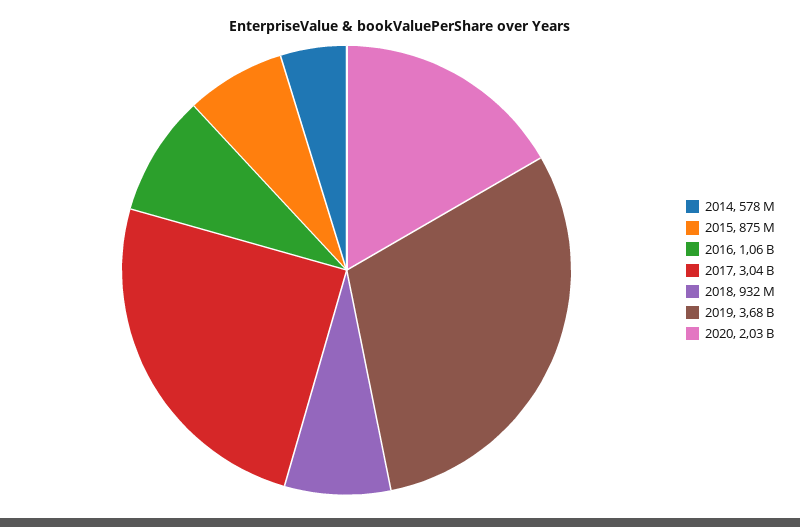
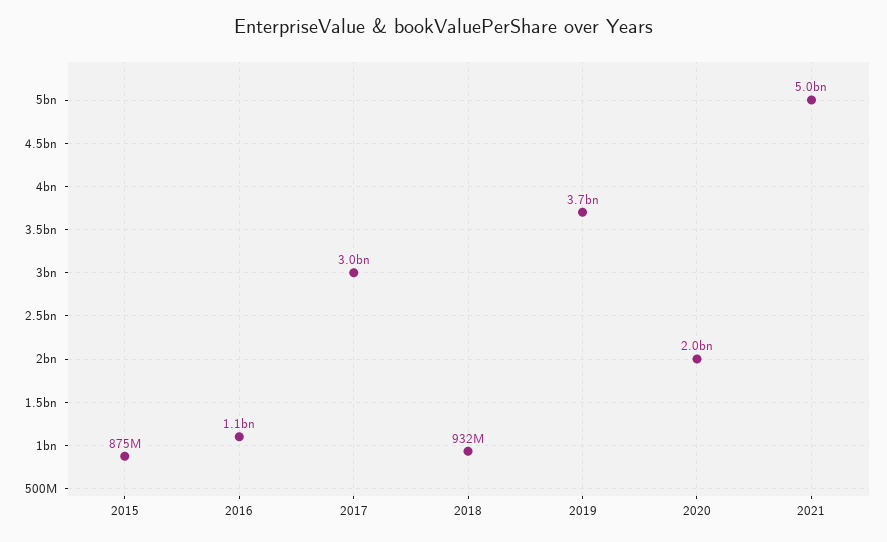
2014: 578000000 -> none
2021: none -> 5000000000

